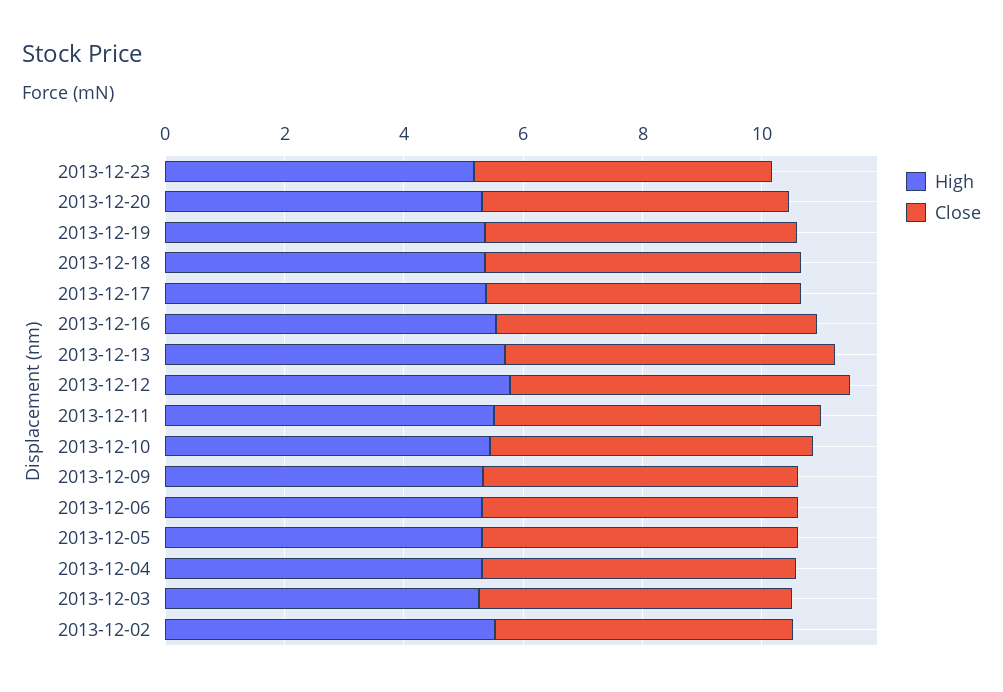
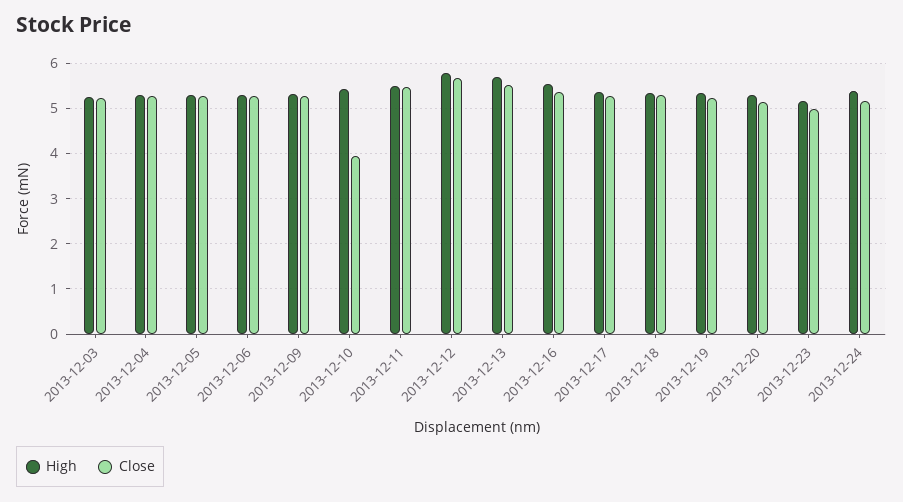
Close, 2013-12-10: 5.5 -> 4
High, 2013-12-02: 5.5 -> none
Close, 2013-12-02: 5 -> none
High, 2013-12-24: none -> 5.4
Close, 2013-12-24: none -> 5.2

